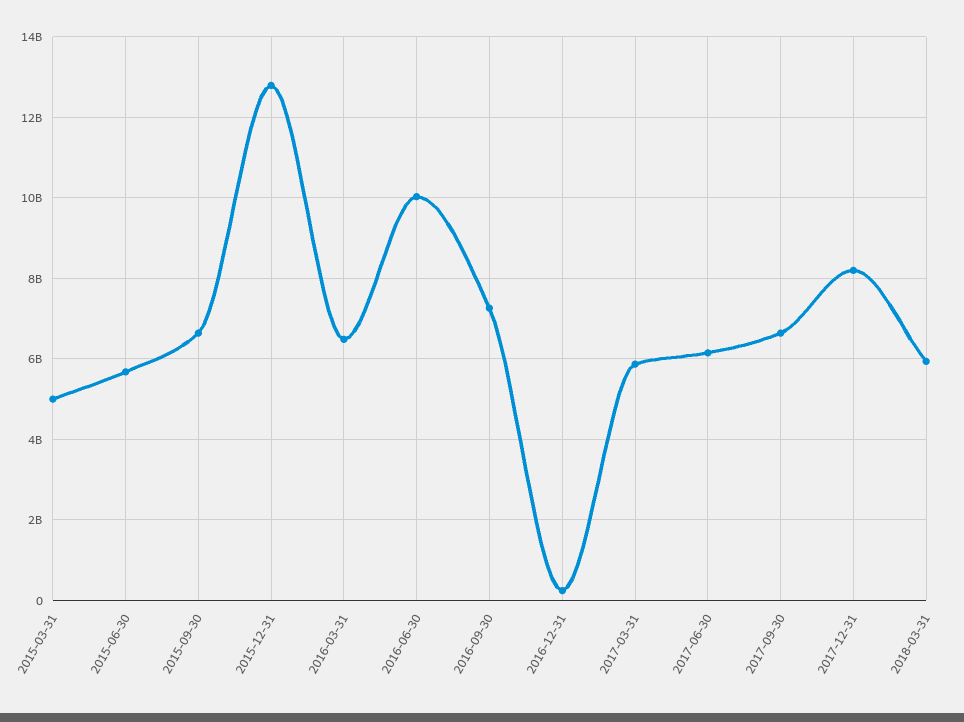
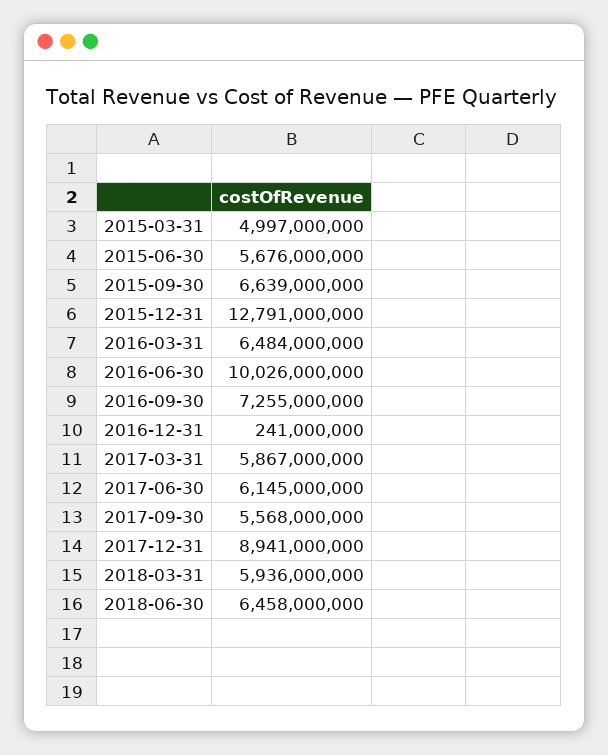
2017-09-30: 6600000000 -> 5568000000
2017-12-31: 8200000000 -> 8941000000
2018-06-30: none -> 6458000000

